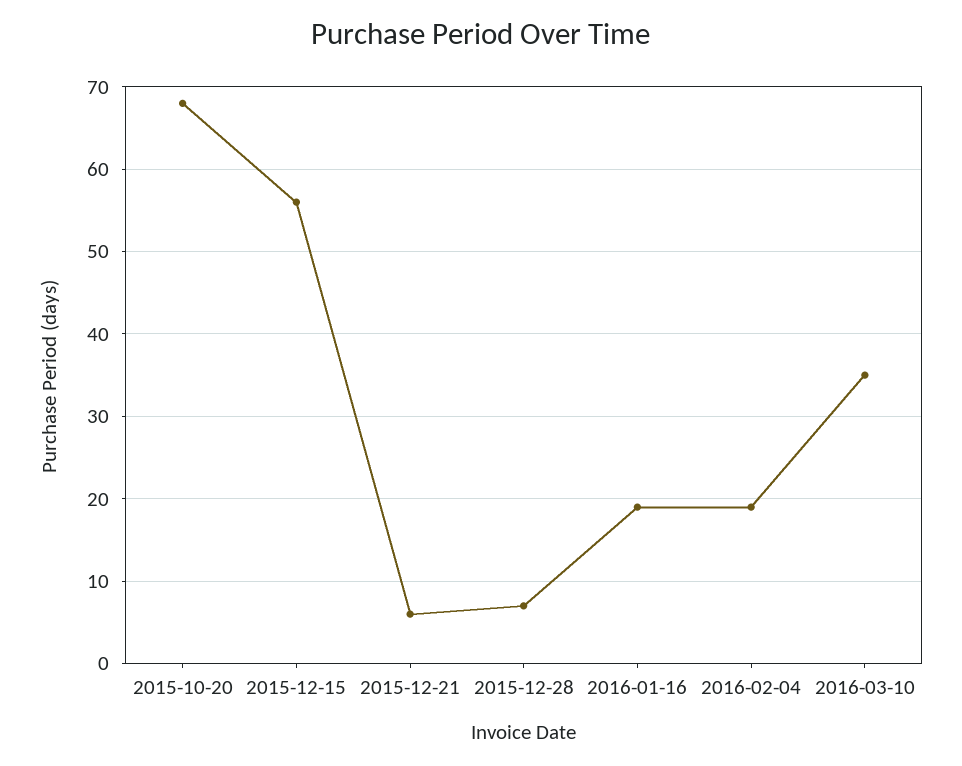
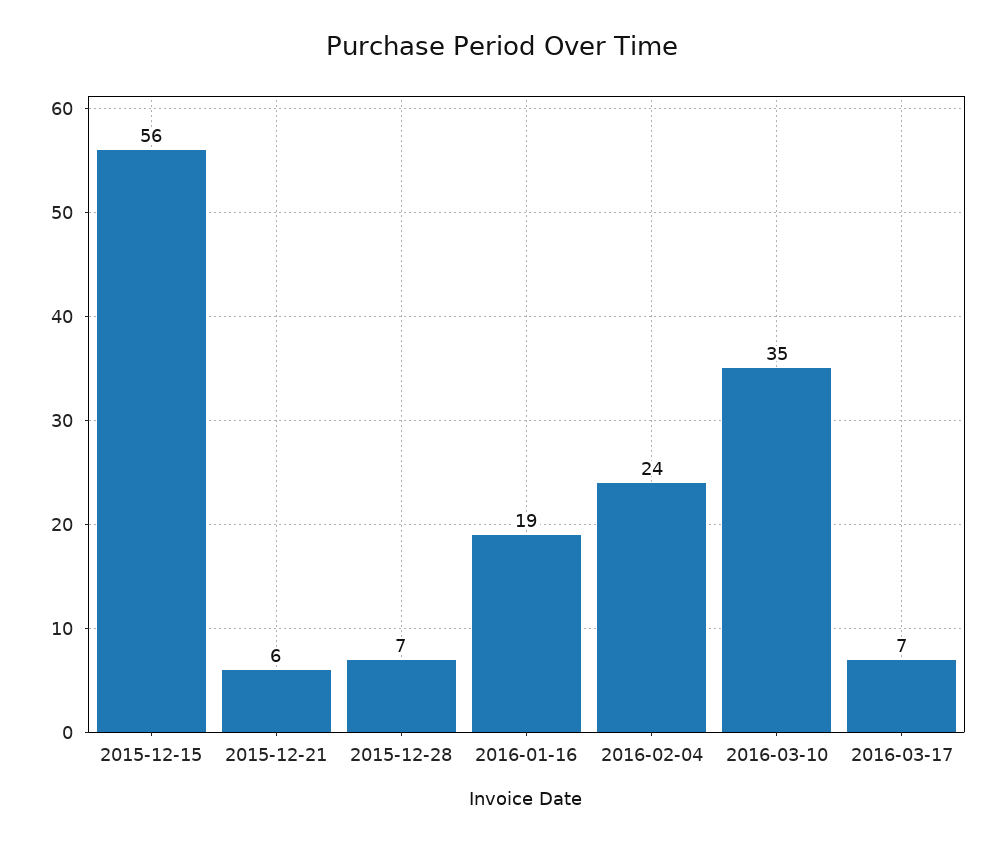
2015-10-20: 68 -> none
2016-02-04: 19 -> 24
2016-03-17: none -> 7

